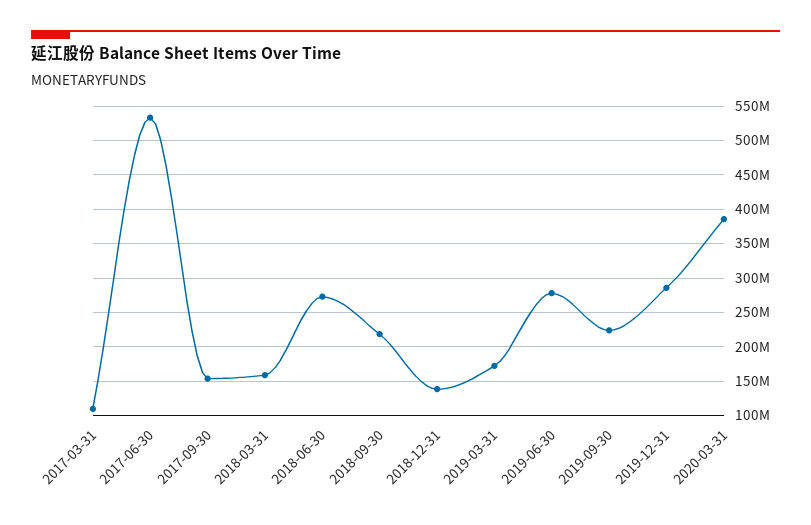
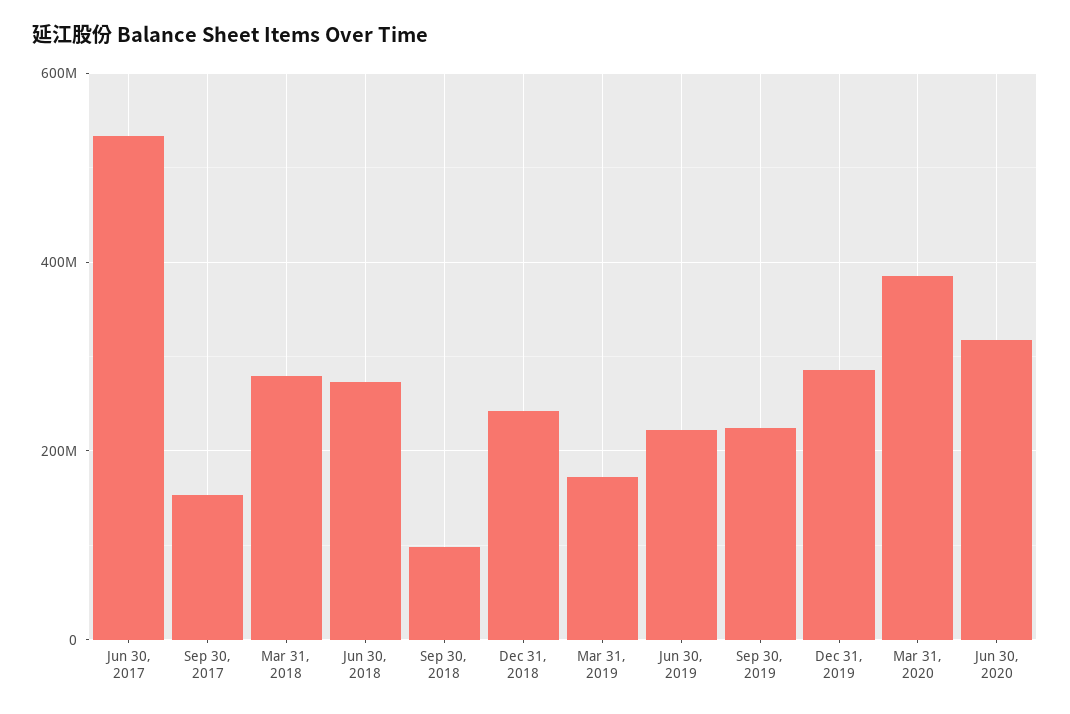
2017-03-31: 110000000 -> none
2018-03-31: 160000000 -> 280000000
2018-09-30: 220000000 -> 100000000
2018-12-31: 140000000 -> 240000000
2019-06-30: 280000000 -> 220000000
Jun 30, 2020: none -> 320000000

